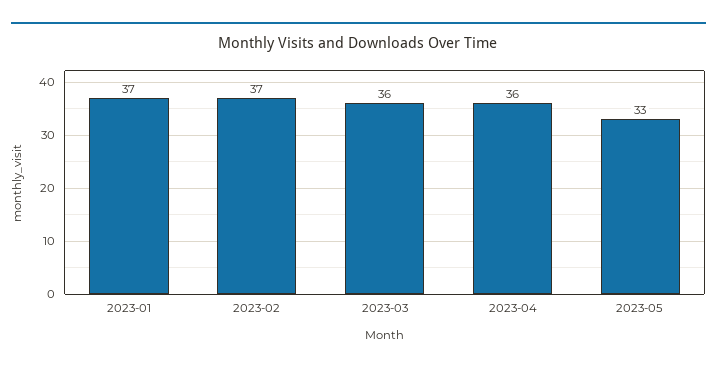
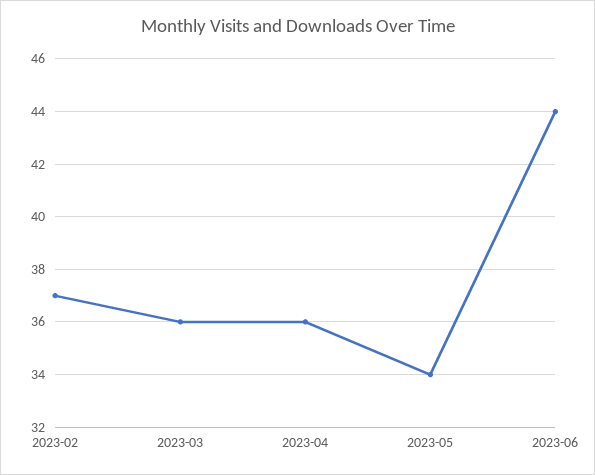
2023-01: 37 -> none
2023-05: 33 -> 34
2023-06: none -> 44

